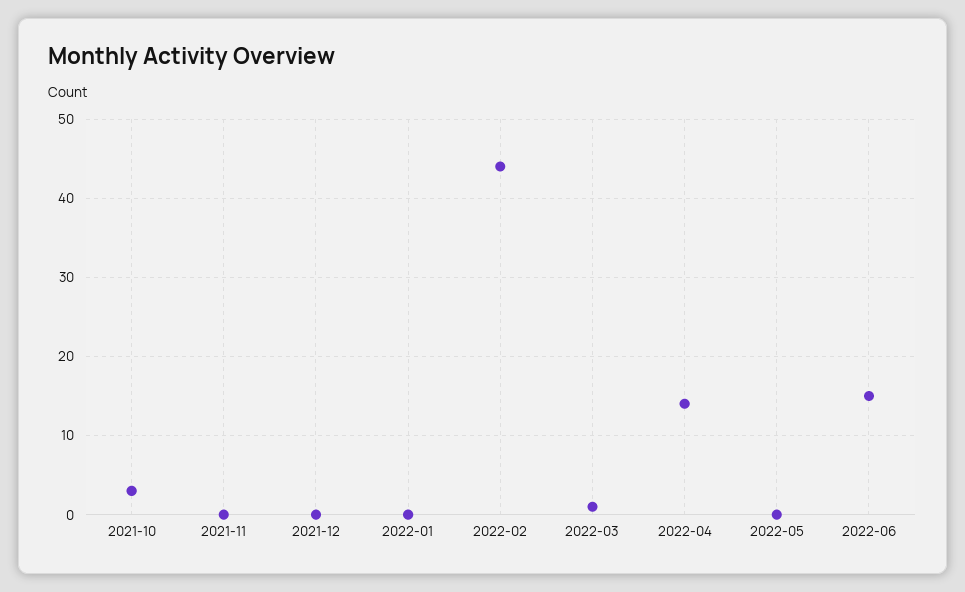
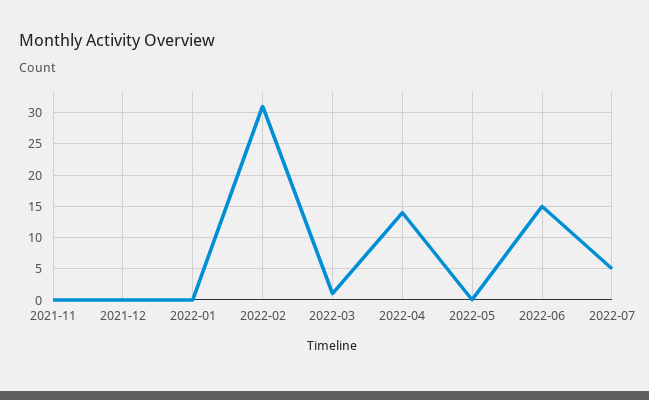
2021-10: 3 -> none
2022-02: 44 -> 31
2022-07: none -> 5

